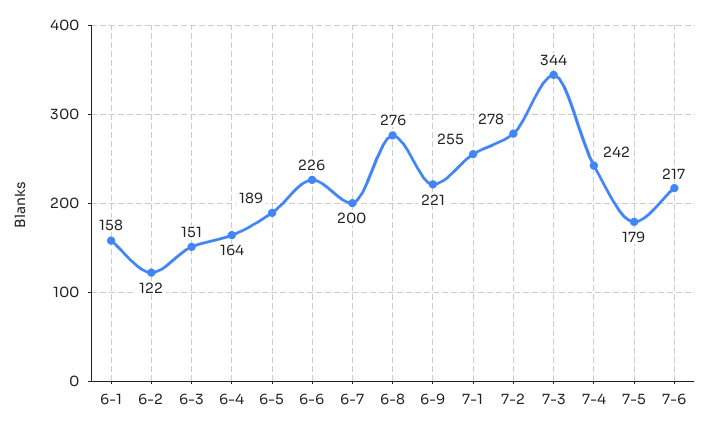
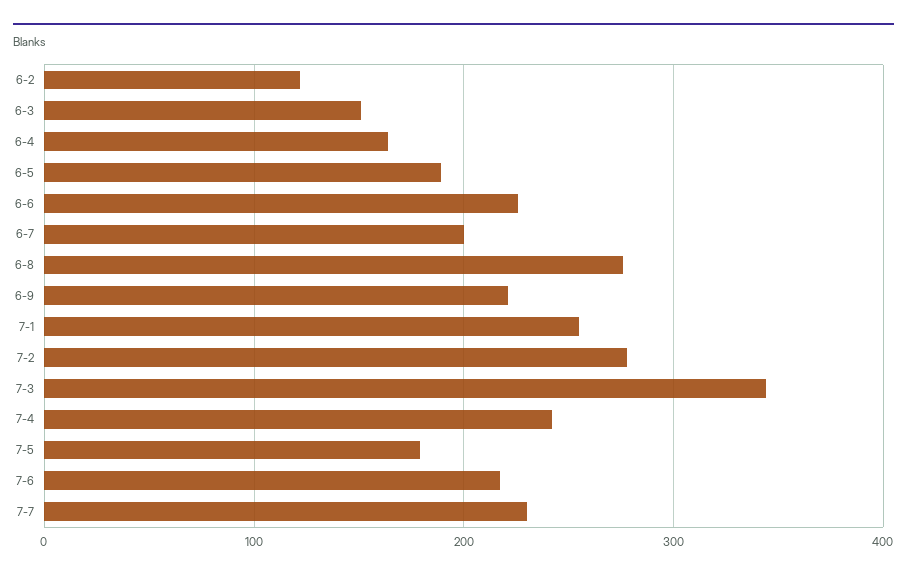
6-1: 158 -> none
7-7: none -> 230

